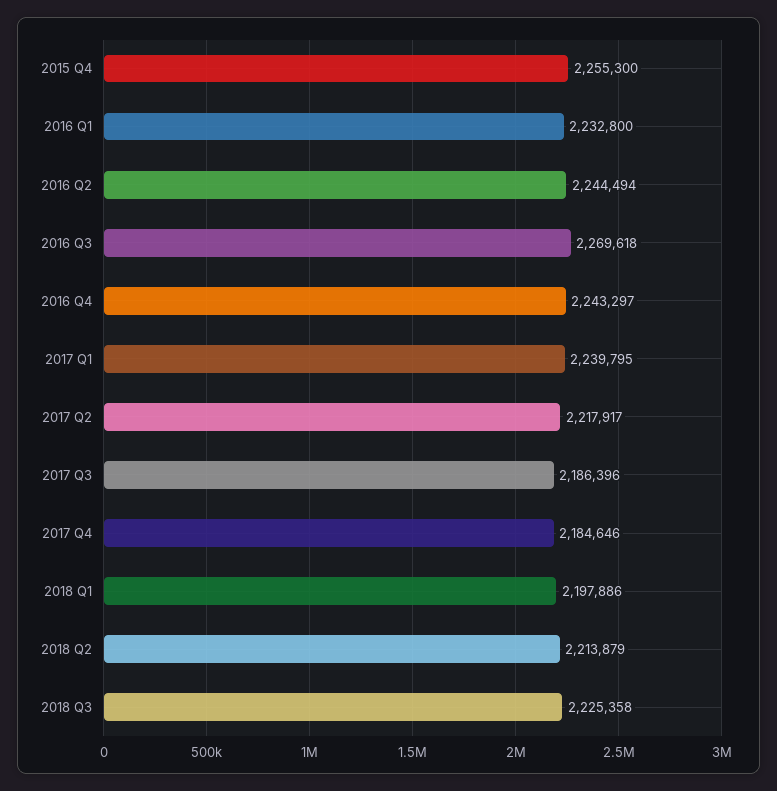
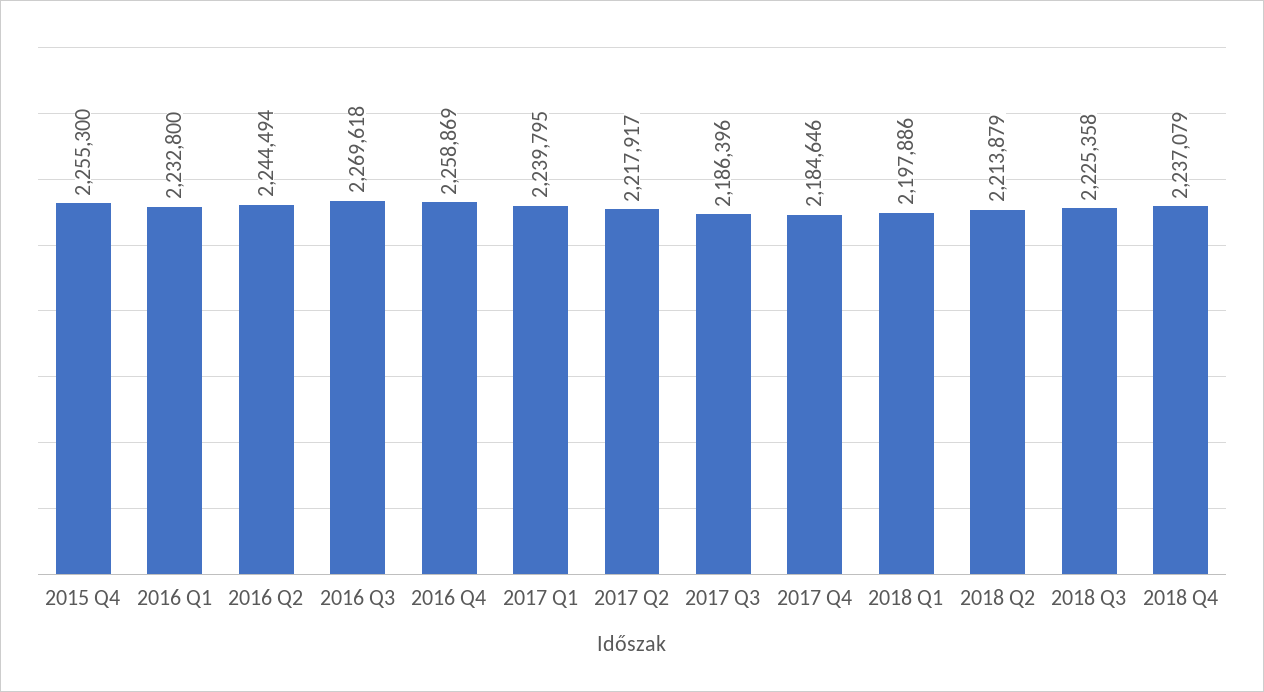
2016 Q4: 2243297 -> 2258869
2018 Q4: none -> 2237079

